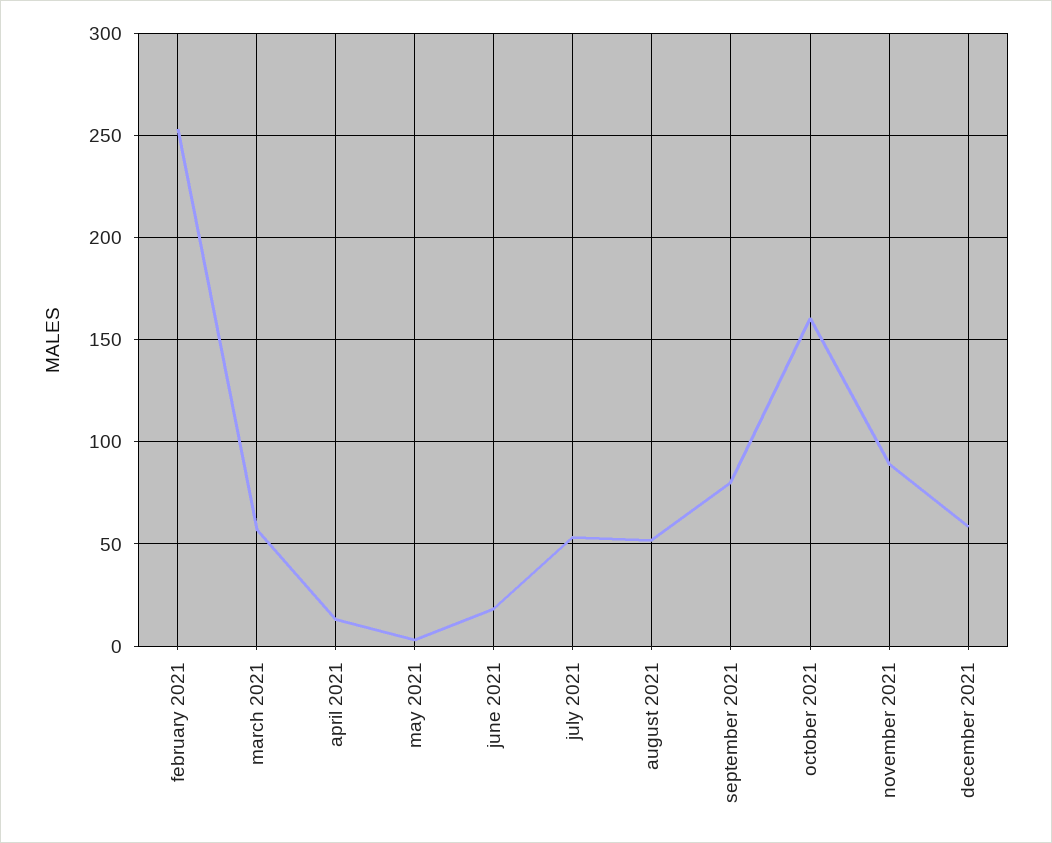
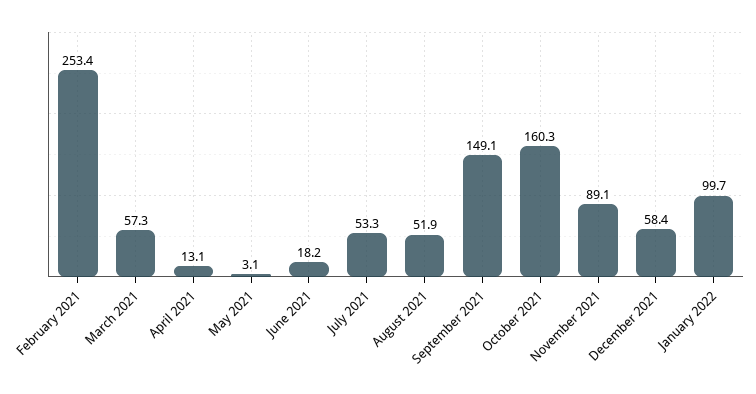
september 2021: 80 -> 149.1
January 2022: none -> 99.7

